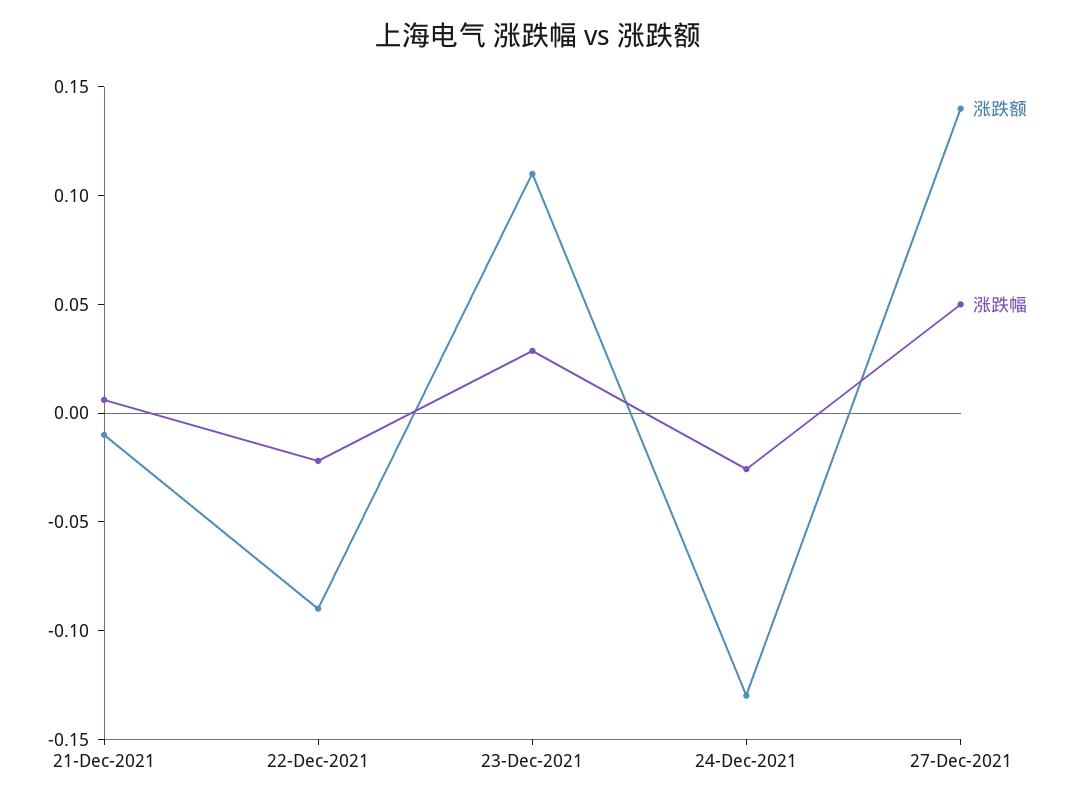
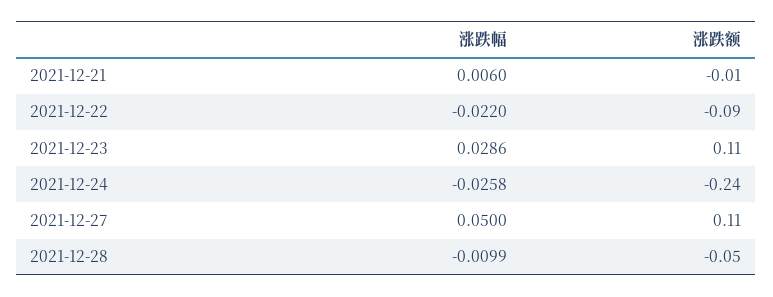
涨跌额, 24-Dec-2021: -0.13 -> -0.24
涨跌额, 27-Dec-2021: 0.14 -> 0.11
涨跌幅, 2021-12-28: none -> -0.0099
涨跌额, 2021-12-28: none -> -0.05

